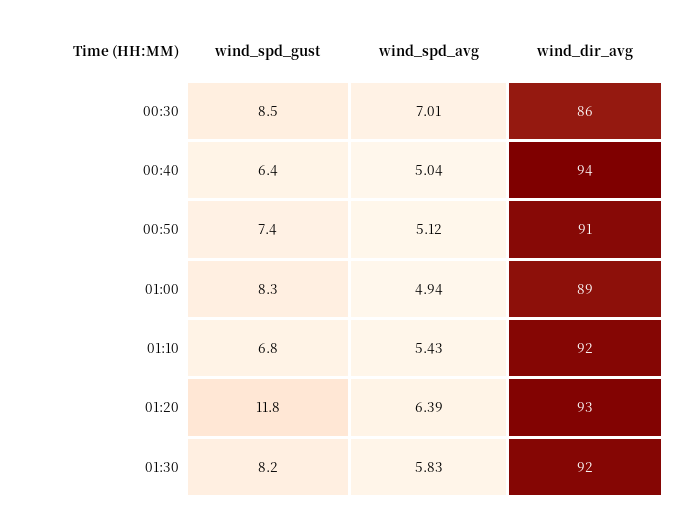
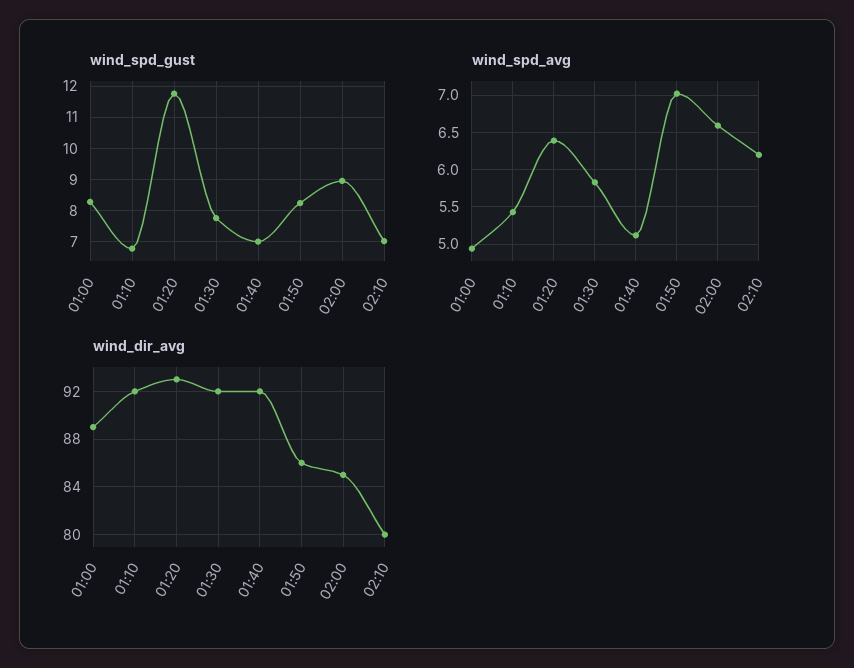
wind_spd_gust, 00:30: 8.5 -> none
wind_spd_avg, 00:30: 7.01 -> none
wind_dir_avg, 00:30: 86 -> none
wind_spd_gust, 00:40: 6.4 -> none
wind_spd_avg, 00:40: 5.04 -> none
wind_dir_avg, 00:40: 94 -> none
wind_spd_gust, 00:50: 7.4 -> none
wind_spd_avg, 00:50: 5.12 -> none
wind_dir_avg, 00:50: 91 -> none
wind_spd_gust, 01:30: 8.2 -> 7.8
wind_spd_gust, 01:40: none -> 7
wind_spd_gust, 01:50: none -> 8.2
wind_spd_gust, 02:00: none -> 9
wind_spd_gust, 02:10: none -> 7
wind_spd_avg, 01:40: none -> 5.1
wind_spd_avg, 01:50: none -> 7
wind_spd_avg, 02:00: none -> 6.6
wind_spd_avg, 02:10: none -> 6.2
wind_dir_avg, 01:40: none -> 92
wind_dir_avg, 01:50: none -> 86
wind_dir_avg, 02:00: none -> 85
wind_dir_avg, 02:10: none -> 80

